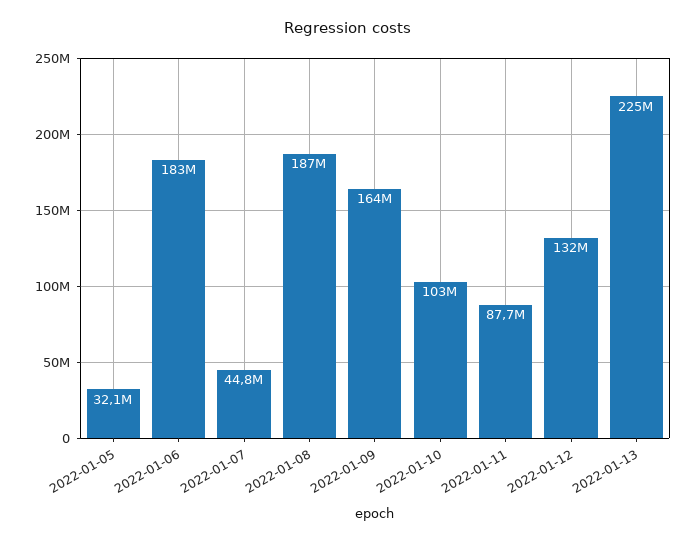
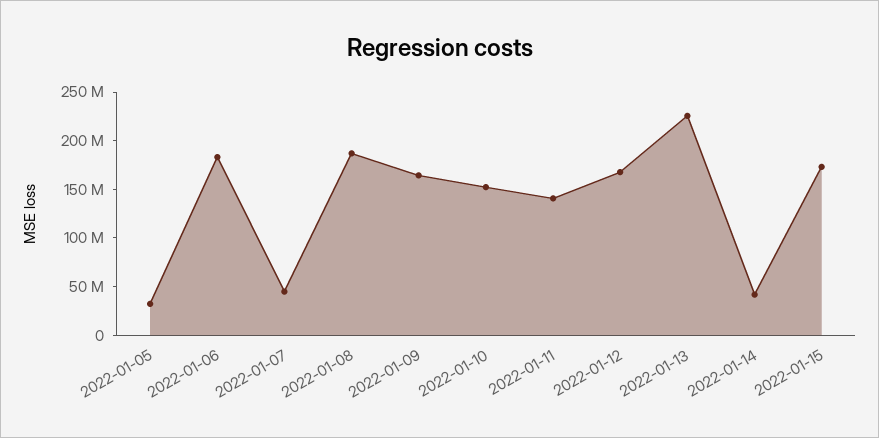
2022-01-10: 103000000 -> 150000000
2022-01-11: 87700000 -> 140000000
2022-01-12: 132000000 -> 170000000
2022-01-14: none -> 40000000
2022-01-15: none -> 170000000

